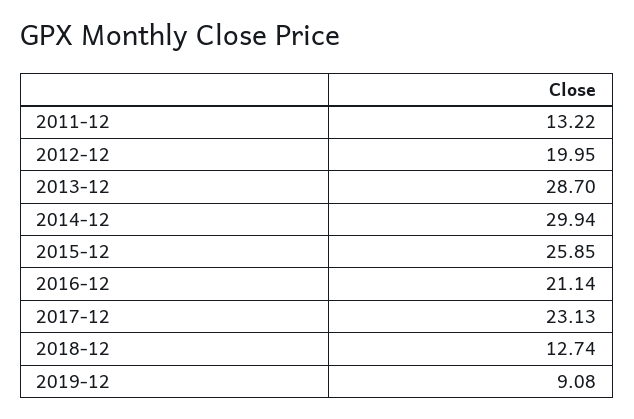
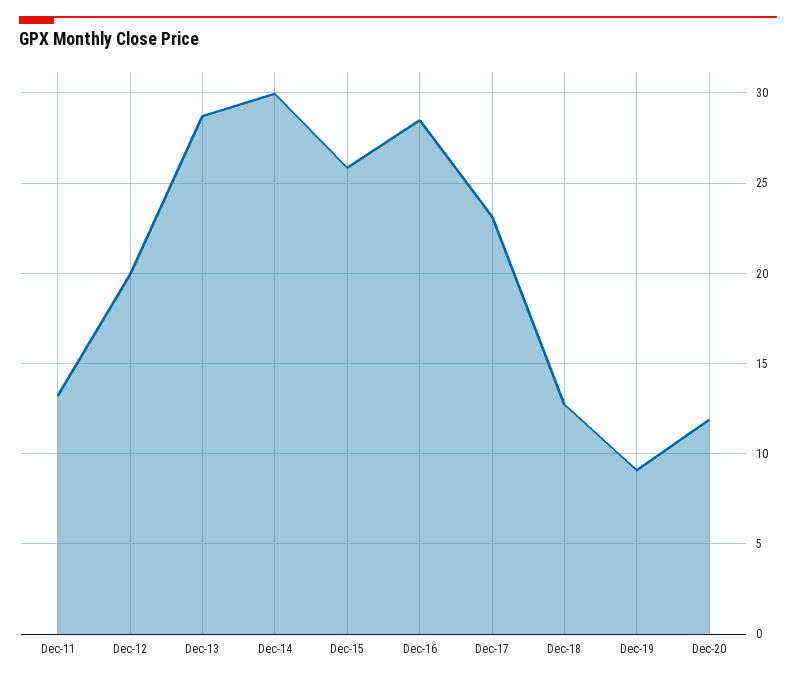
2016-12: 21.14 -> 28.5
Dec-20: none -> 12

